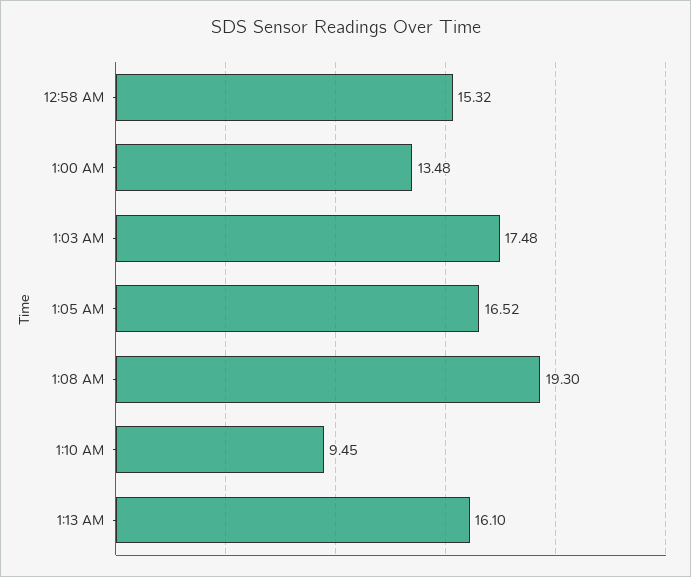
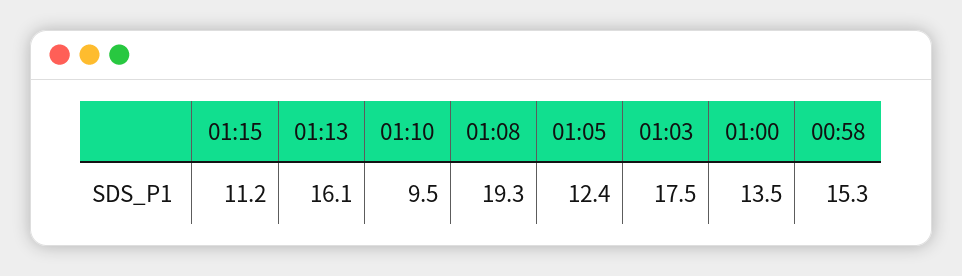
1:05 AM: 16.52 -> 12.4
01:15: none -> 11.2

